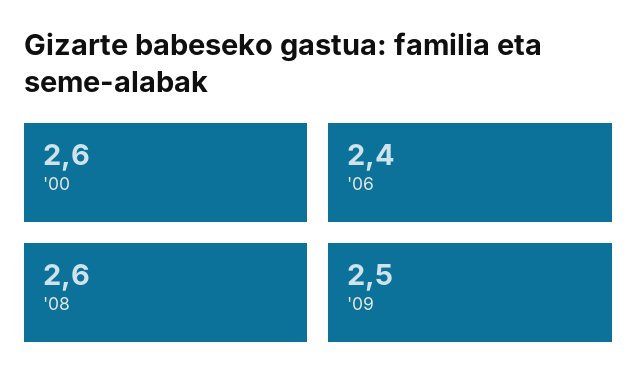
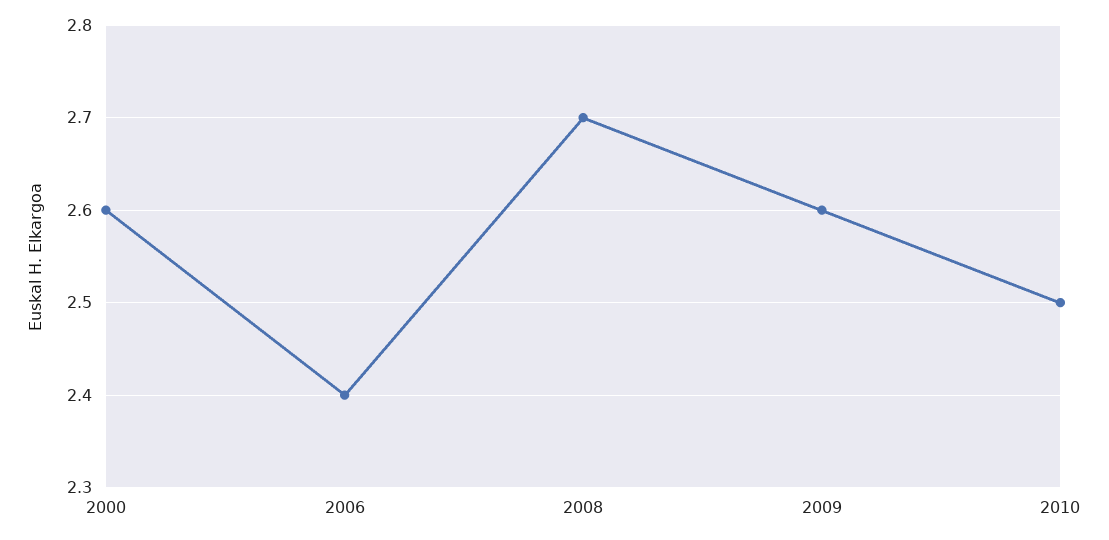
'08: 2.6 -> 2.7
'09: 2.5 -> 2.6
2010: none -> 2.5

